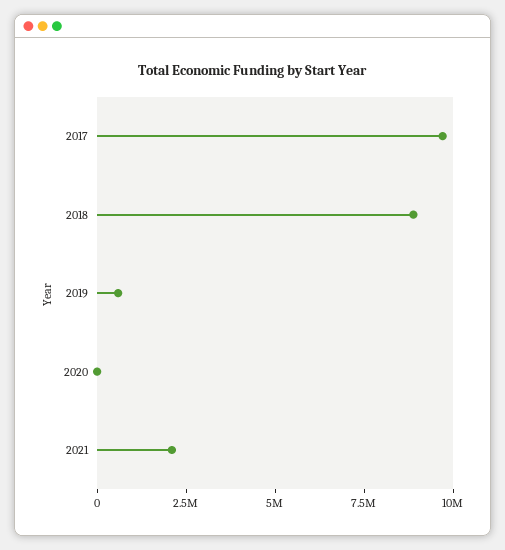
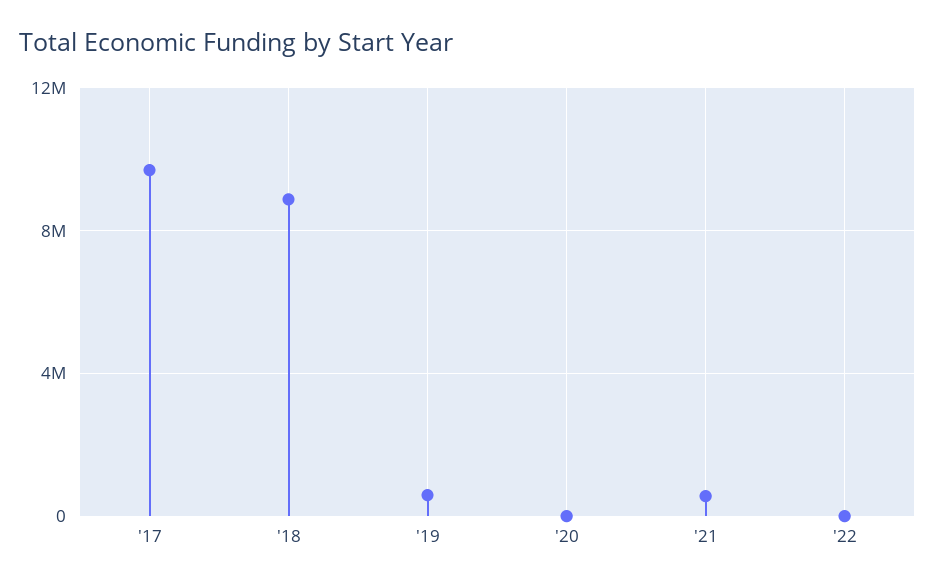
2021: 2000000 -> 500000
'22: none -> 0

